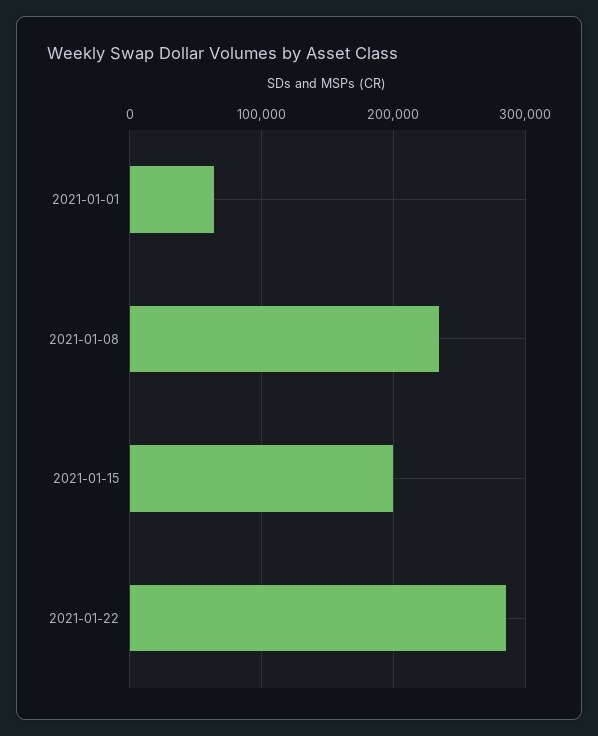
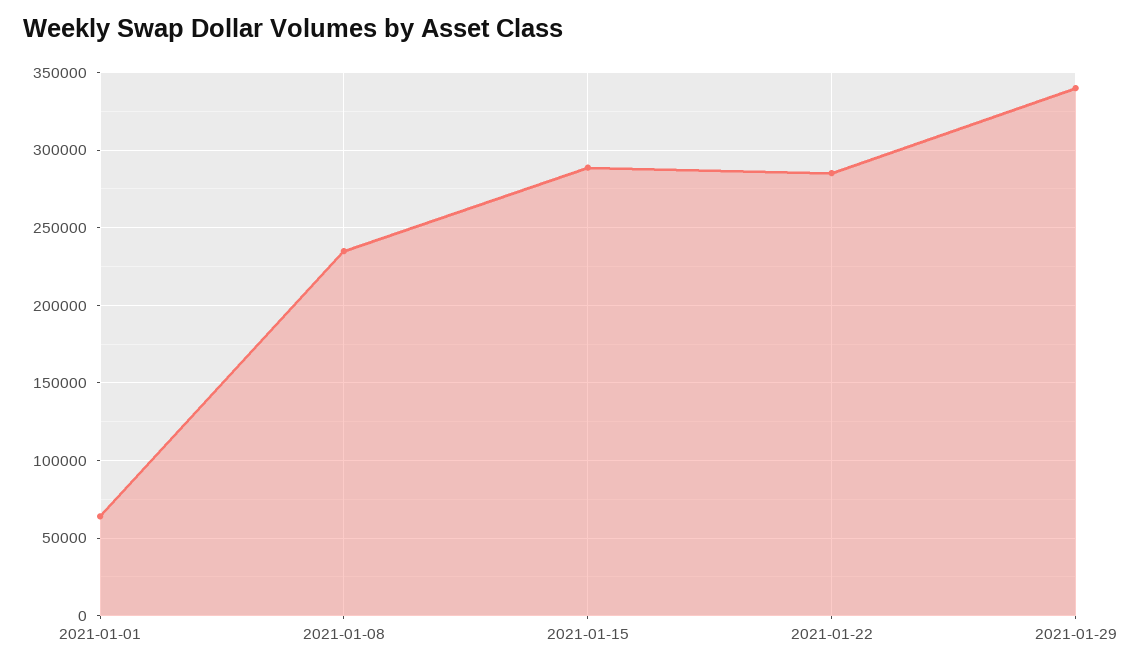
2021-01-15: 200000 -> 290000
2021-01-29: none -> 340000

